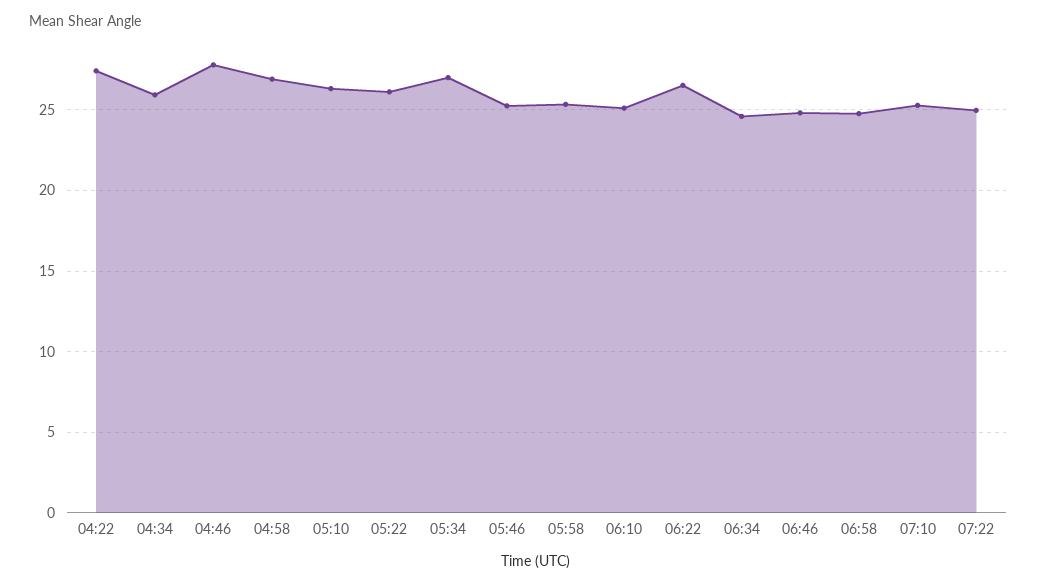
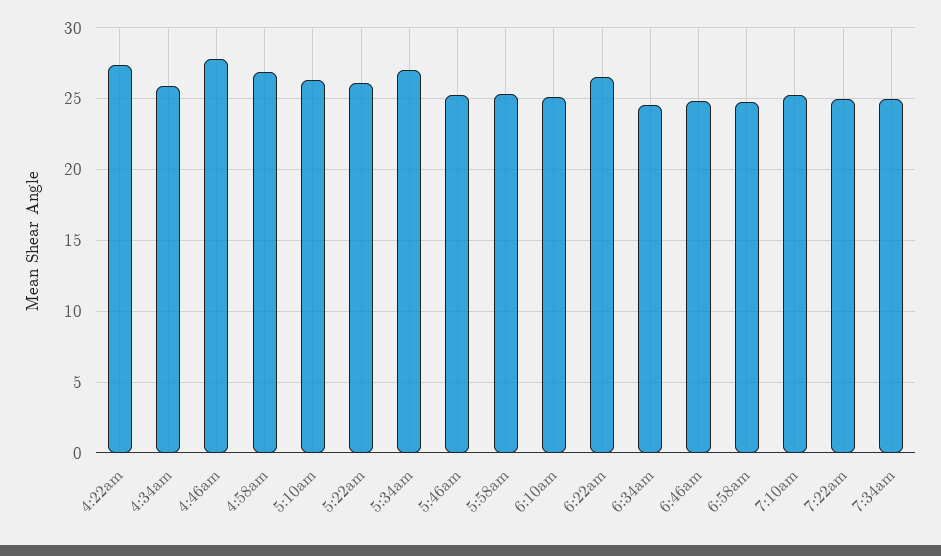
7:34am: none -> 25

